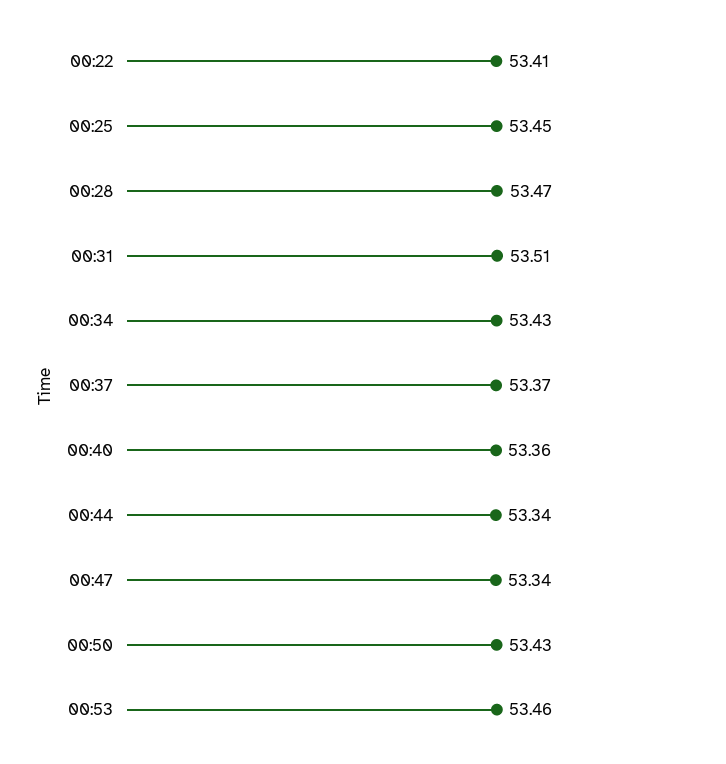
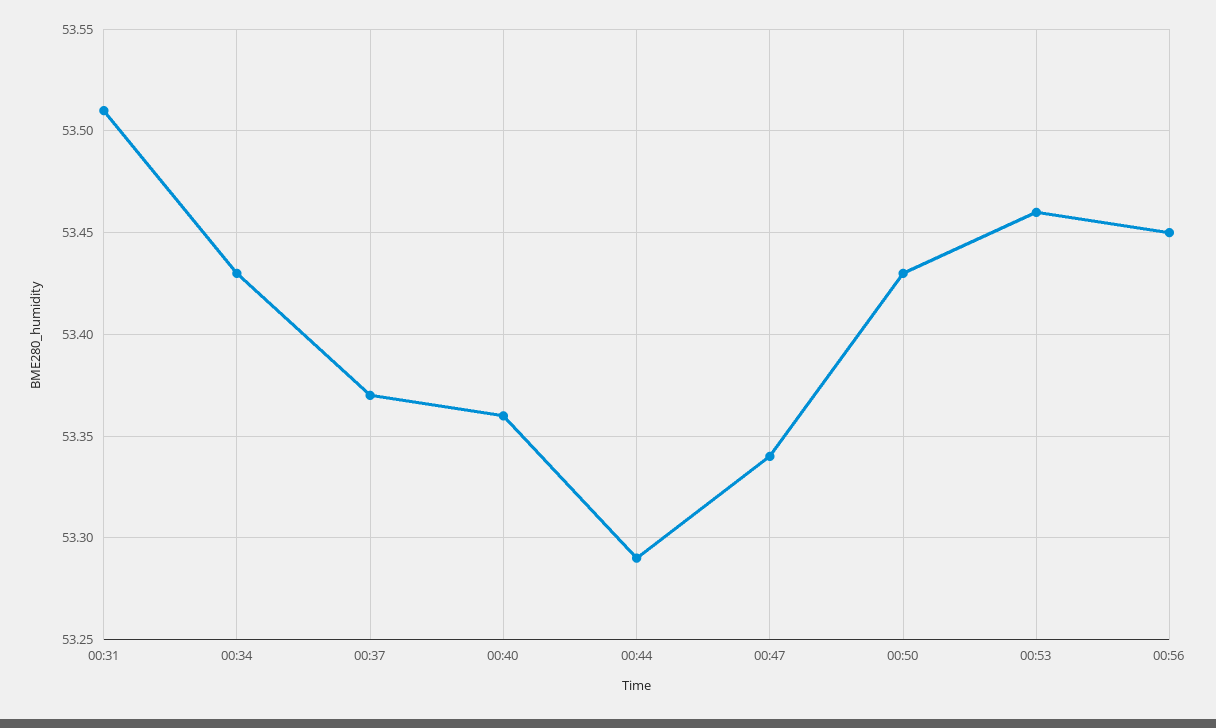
00:22: 53.41 -> none
00:25: 53.45 -> none
00:28: 53.47 -> none
00:44: 53.34 -> 53.29
00:56: none -> 53.45

